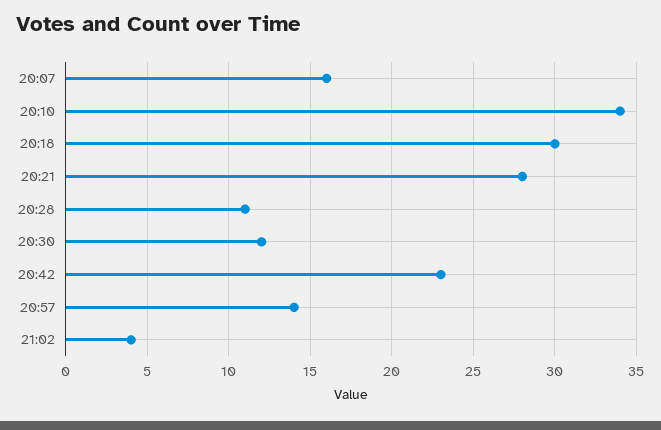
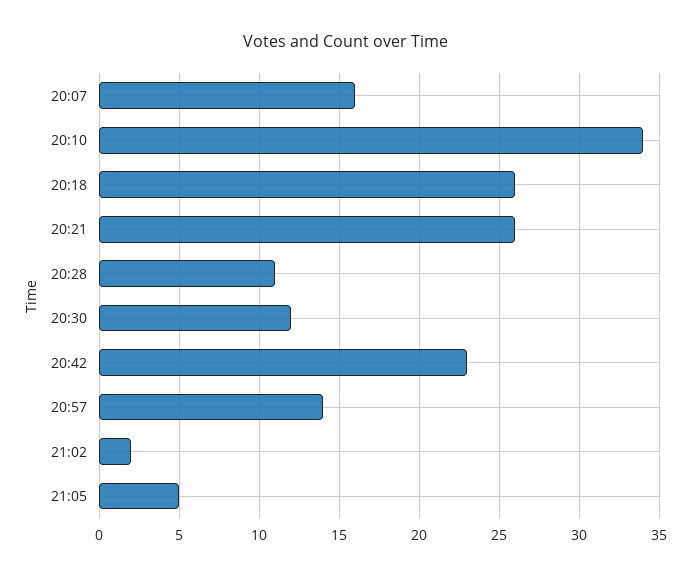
20:18: 30 -> 26
20:21: 28 -> 26
21:02: 4 -> 2
21:05: none -> 5

